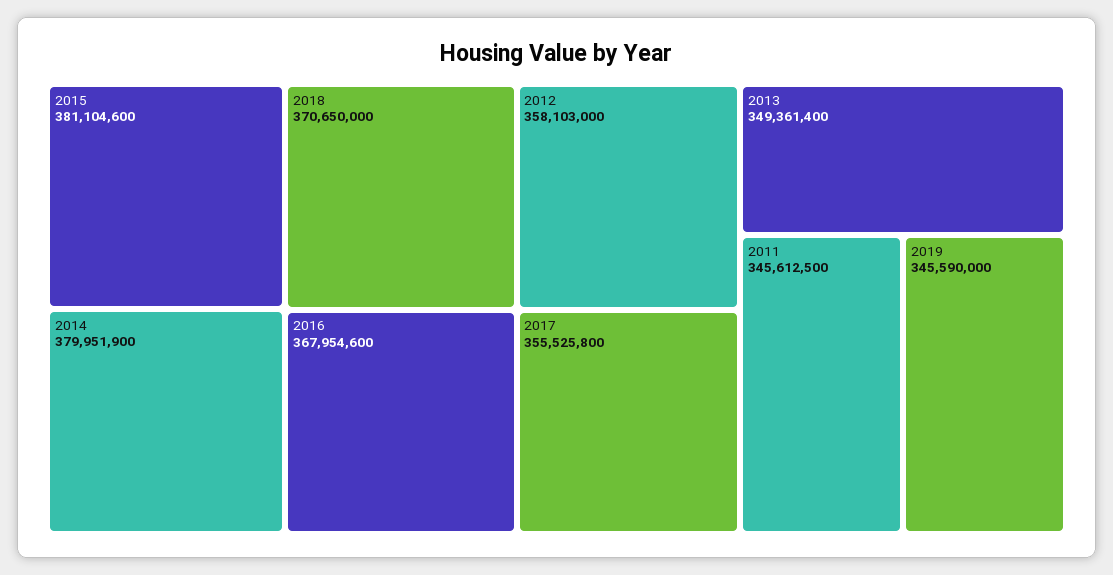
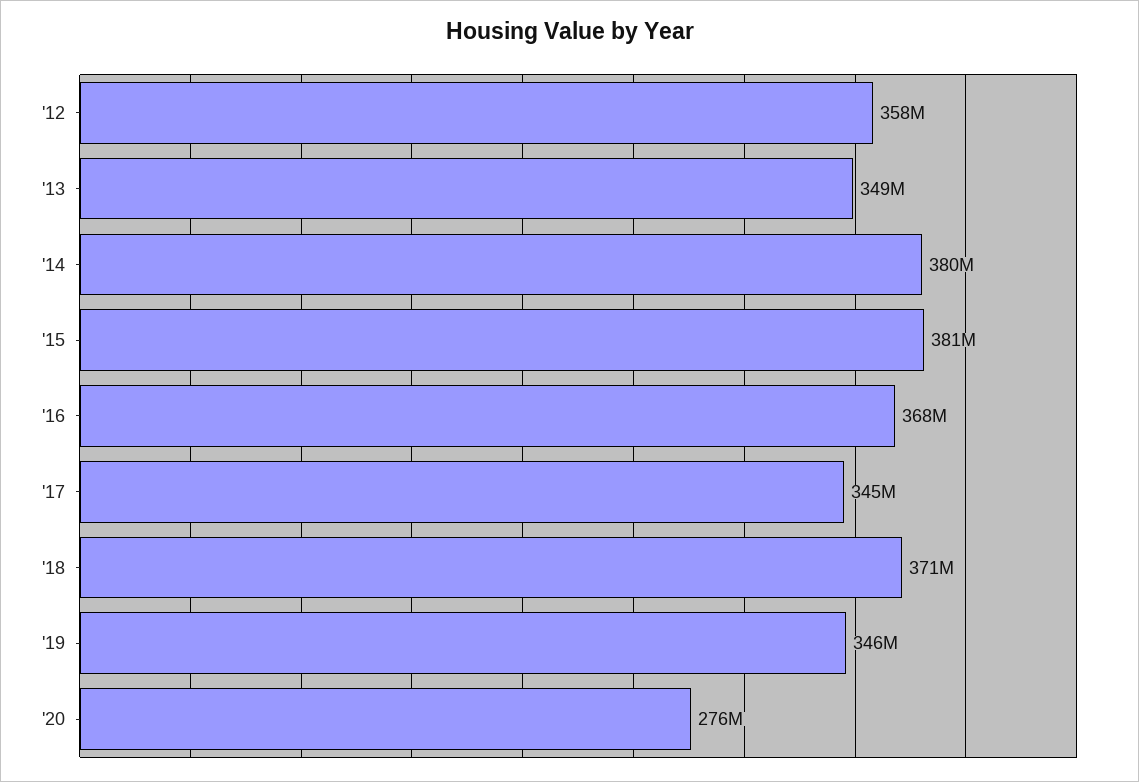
2017: 355525800 -> 345000000
2011: 345612500 -> none
'20: none -> 276000000

